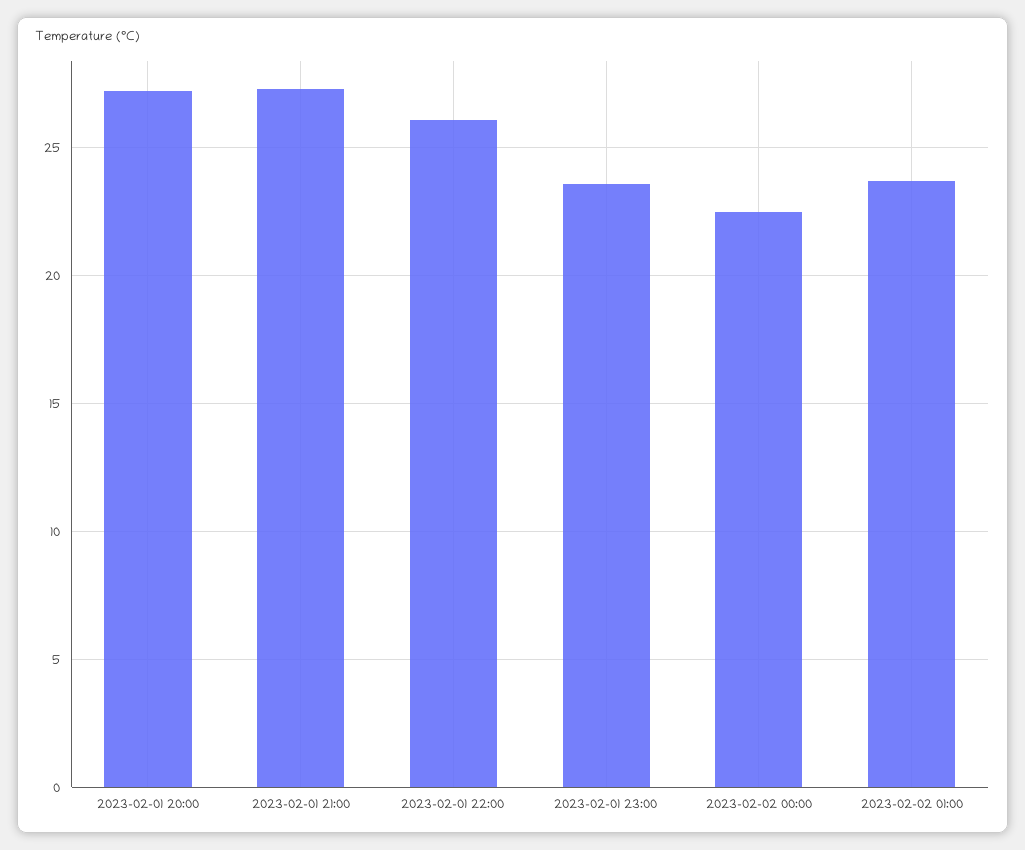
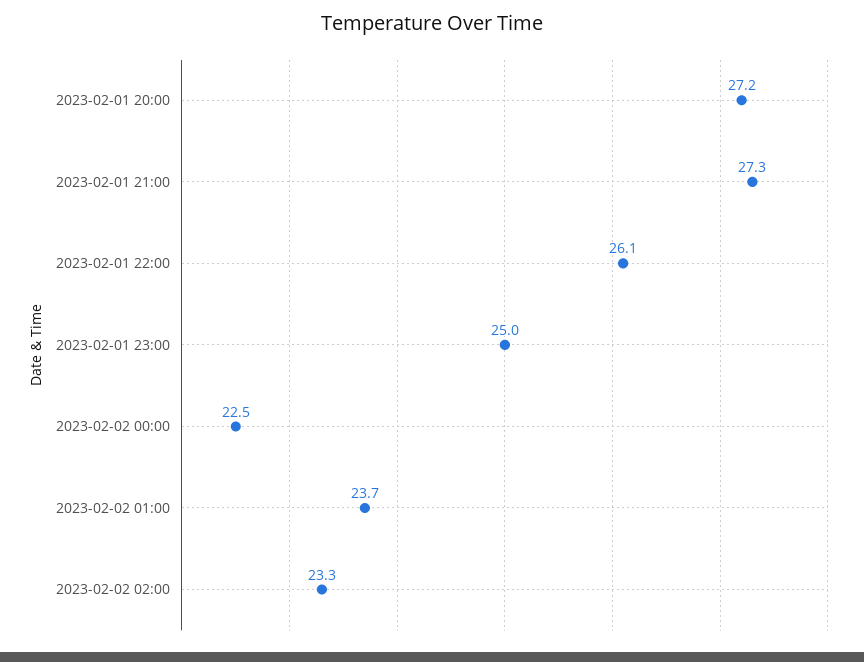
2023-02-01 23:00: 23.5 -> 25
2023-02-02 02:00: none -> 23.3

